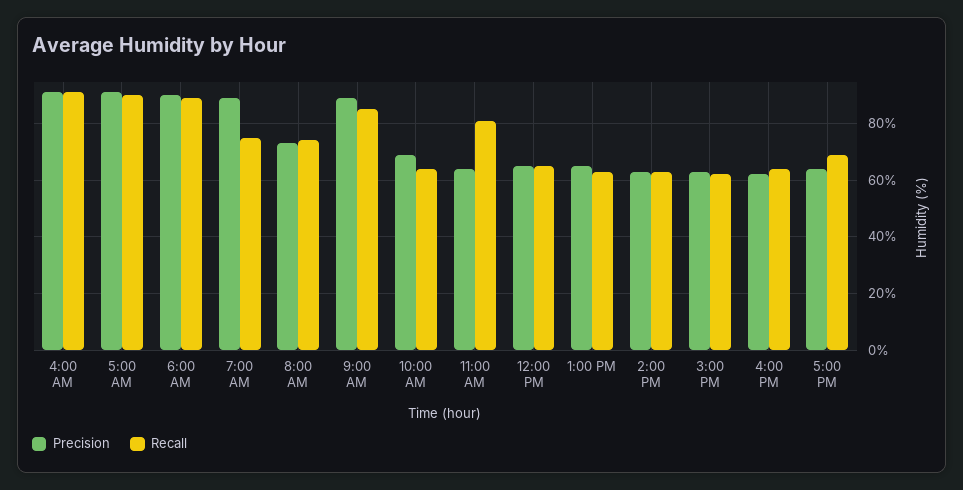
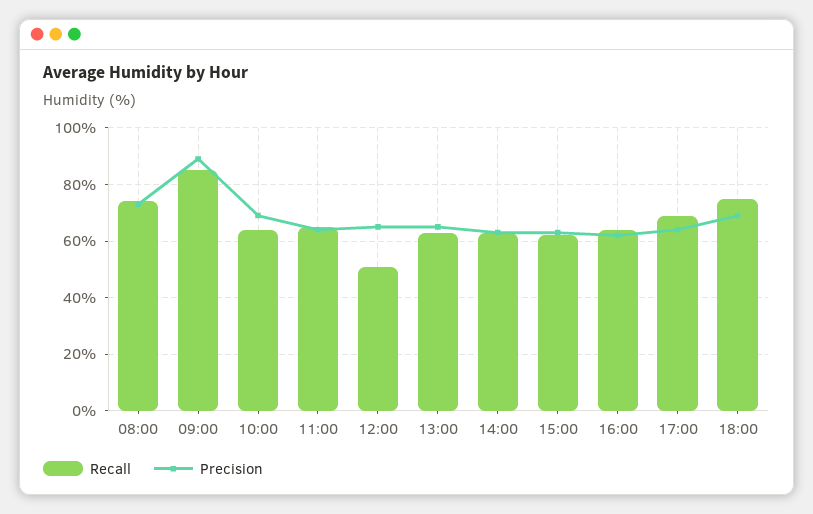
Precision, 4:00 AM: 90 -> none
Recall, 4:00 AM: 90 -> none
Precision, 5:00 AM: 90 -> none
Recall, 5:00 AM: 90 -> none
Precision, 6:00 AM: 90 -> none
Recall, 6:00 AM: 90 -> none
Precision, 7:00 AM: 90 -> none
Recall, 7:00 AM: 75 -> none
Recall, 11:00 AM: 80 -> 65
Recall, 12:00 PM: 65 -> 50
Recall, 18:00: none -> 75
Precision, 18:00: none -> 70

